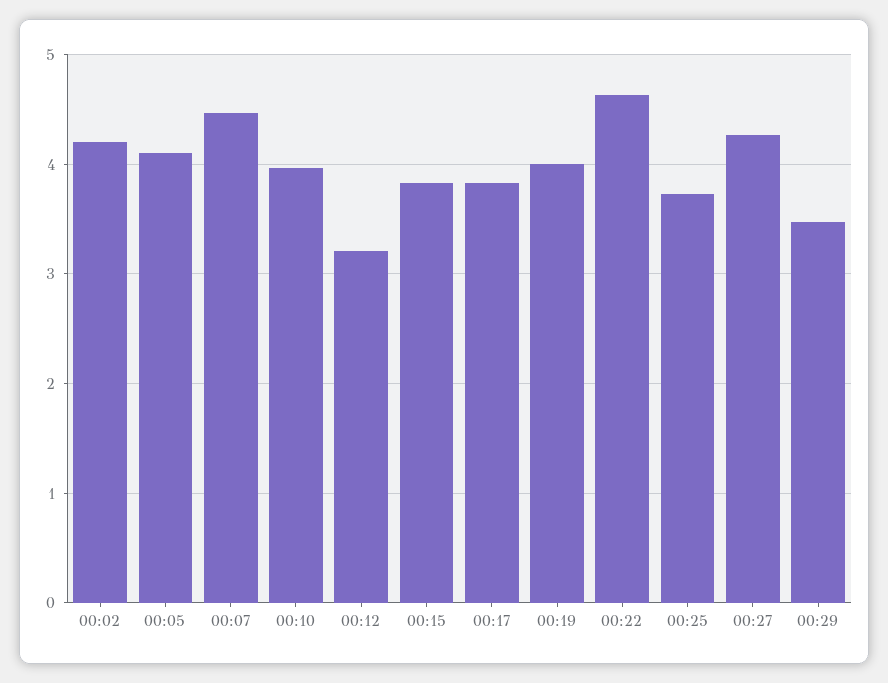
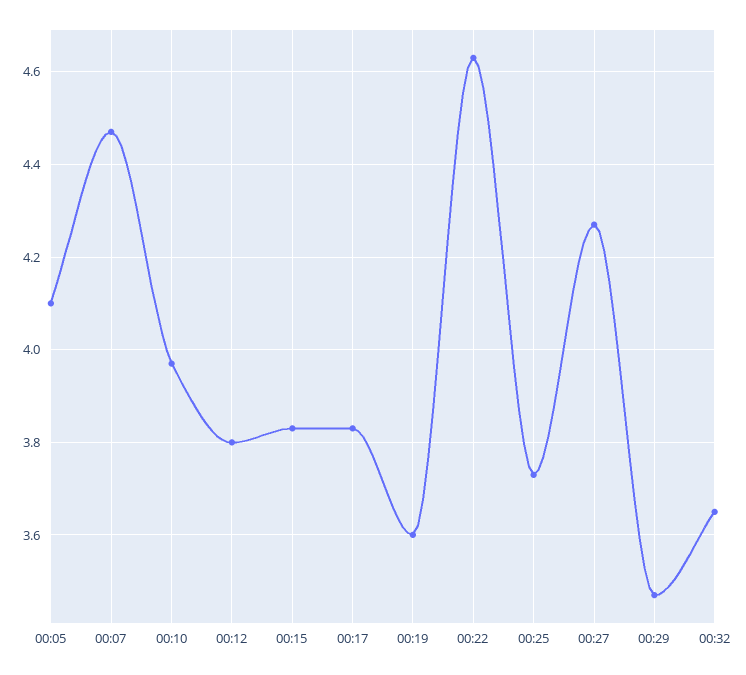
00:02: 4.2 -> none
00:12: 3.2 -> 3.8
00:19: 4 -> 3.6
00:32: none -> 3.65

